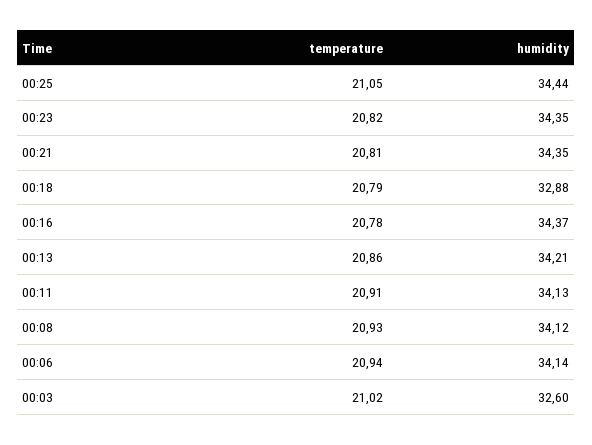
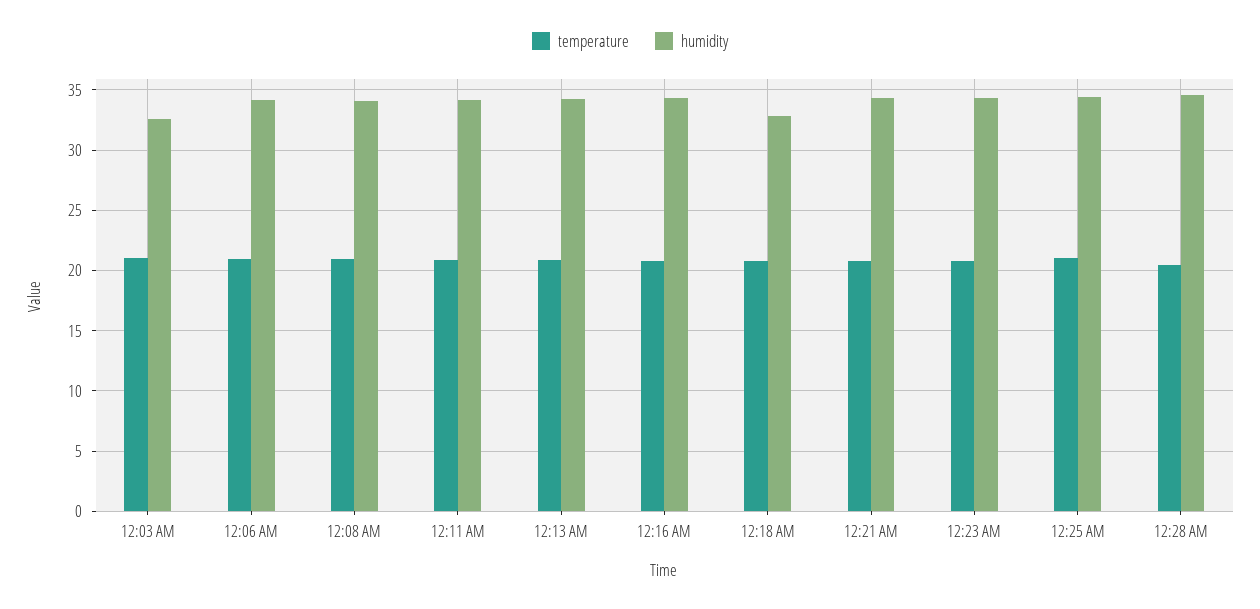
temperature, 12:28 AM: none -> 20.5
humidity, 12:28 AM: none -> 34.5

